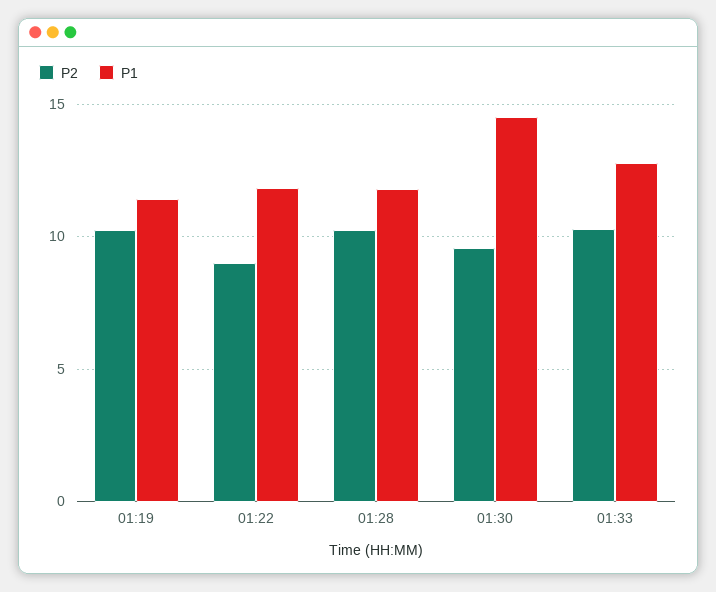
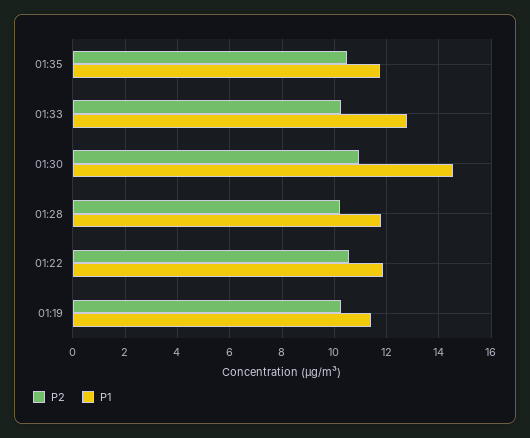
P2, 01:22: 9 -> 10.5
P2, 01:30: 9.5 -> 11
P2, 01:35: none -> 10.5
P1, 01:35: none -> 11.75

